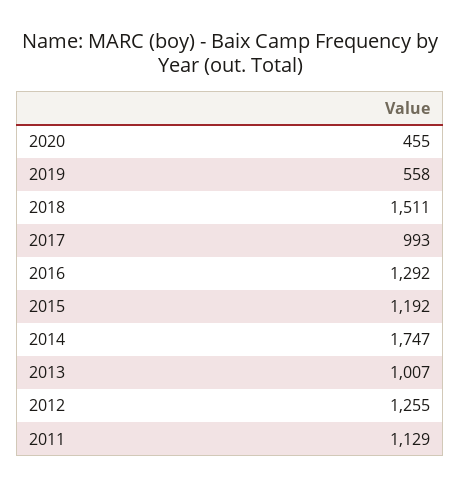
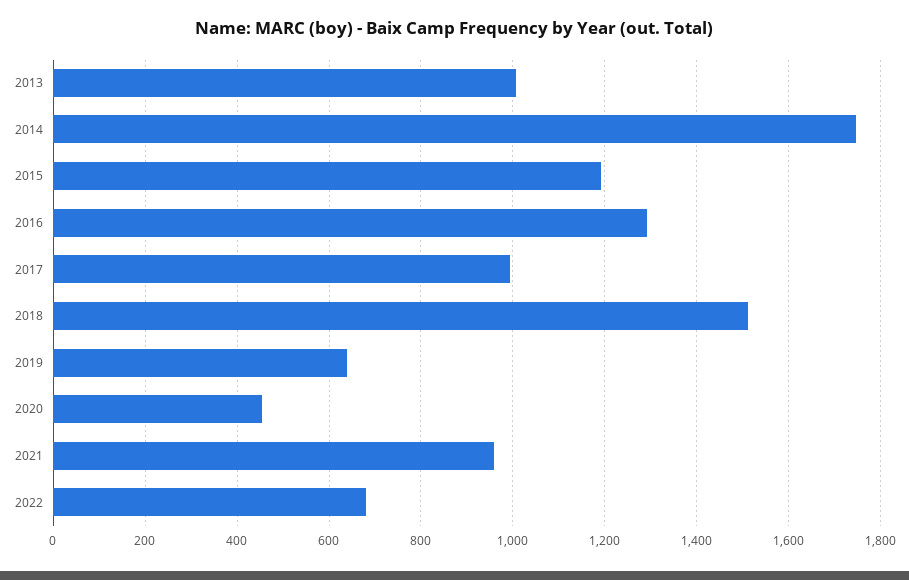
2019: 558 -> 640
2012: 1255 -> none
2011: 1129 -> none
2021: none -> 960
2022: none -> 680

